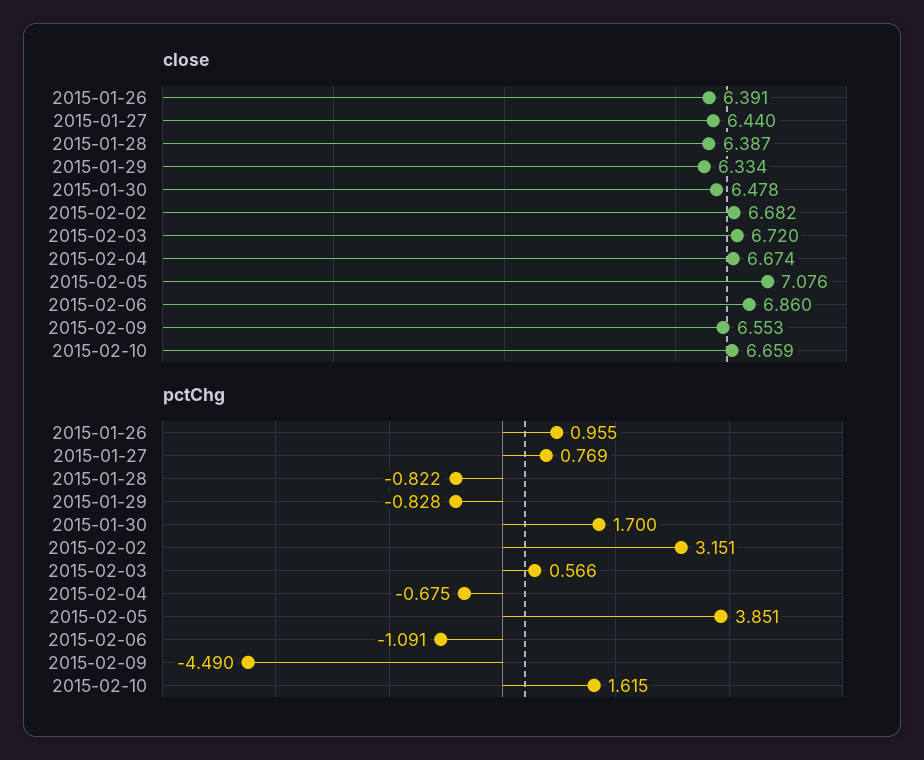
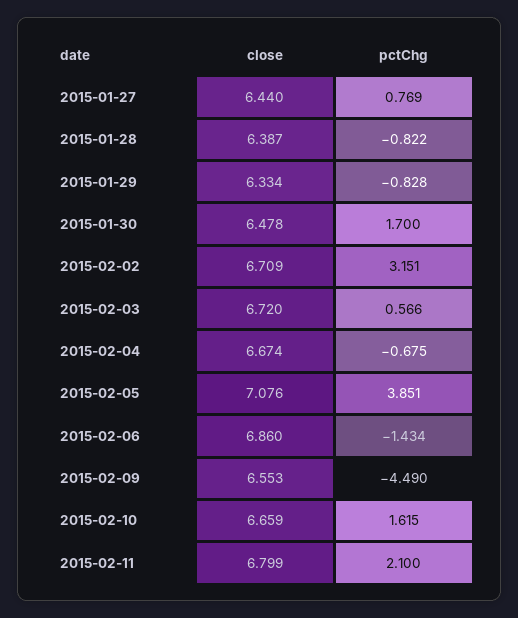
close, 2015-01-26: 6.391 -> none
close, 2015-02-02: 6.682 -> 6.709
pctChg, 2015-01-26: 0.955 -> none
pctChg, 2015-02-06: -1.091 -> -1.434
close, 2015-02-11: none -> 6.799
pctChg, 2015-02-11: none -> 2.1

